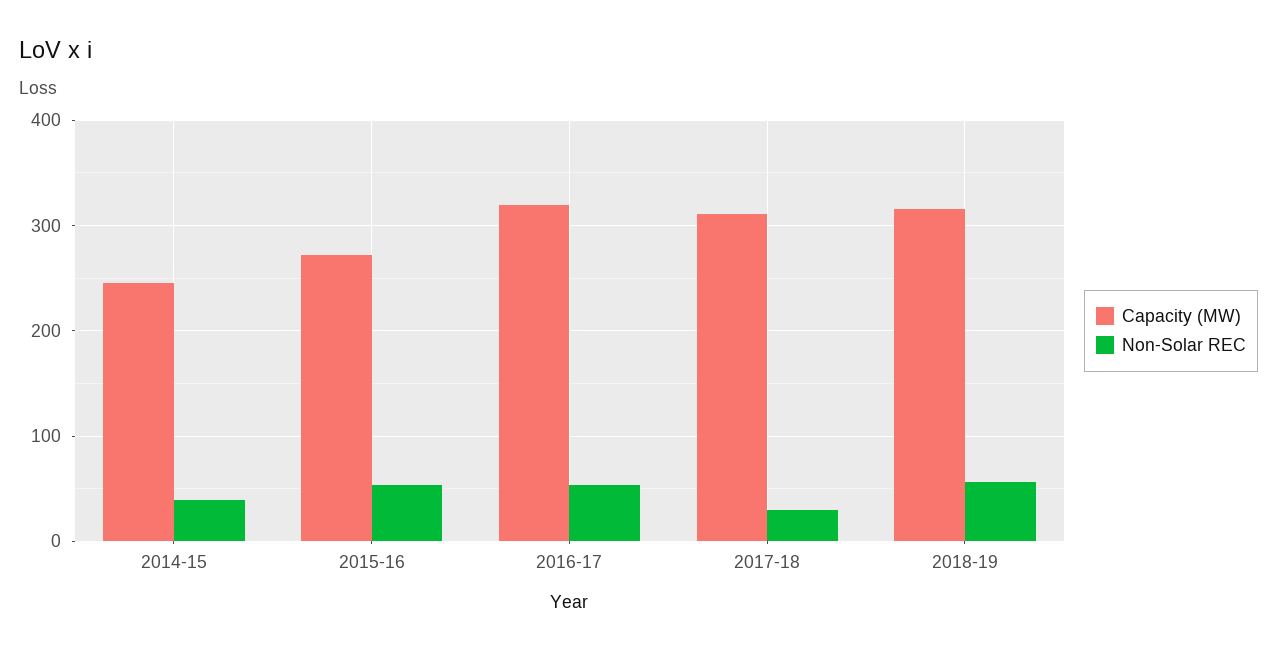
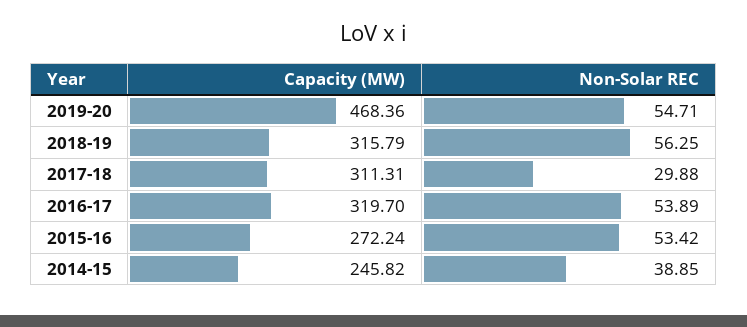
Capacity (MW), 2019-20: none -> 468.36
Non-Solar REC, 2019-20: none -> 54.71

